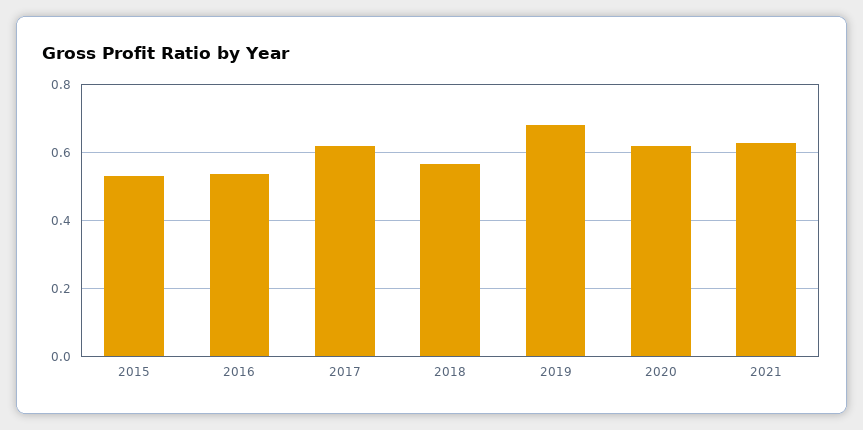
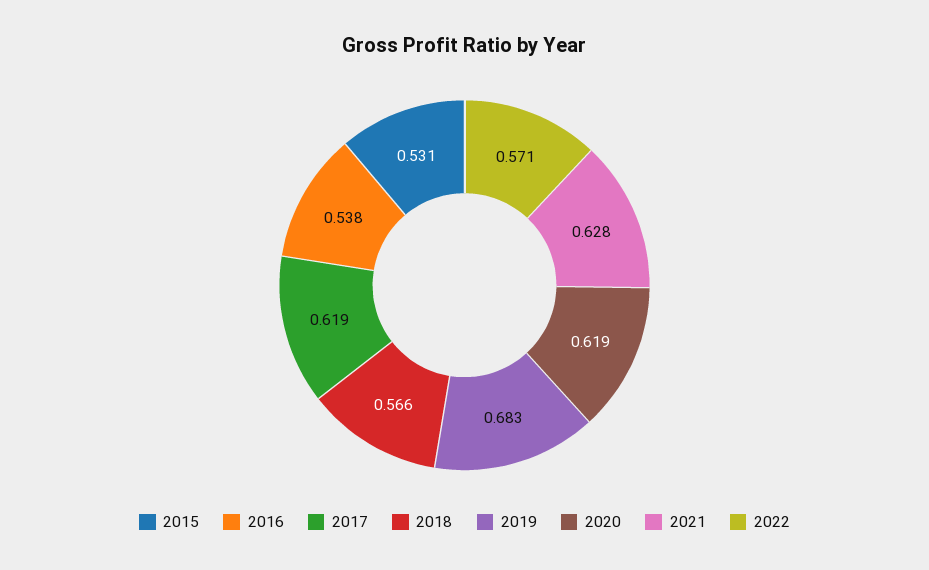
2022: none -> 0.571

